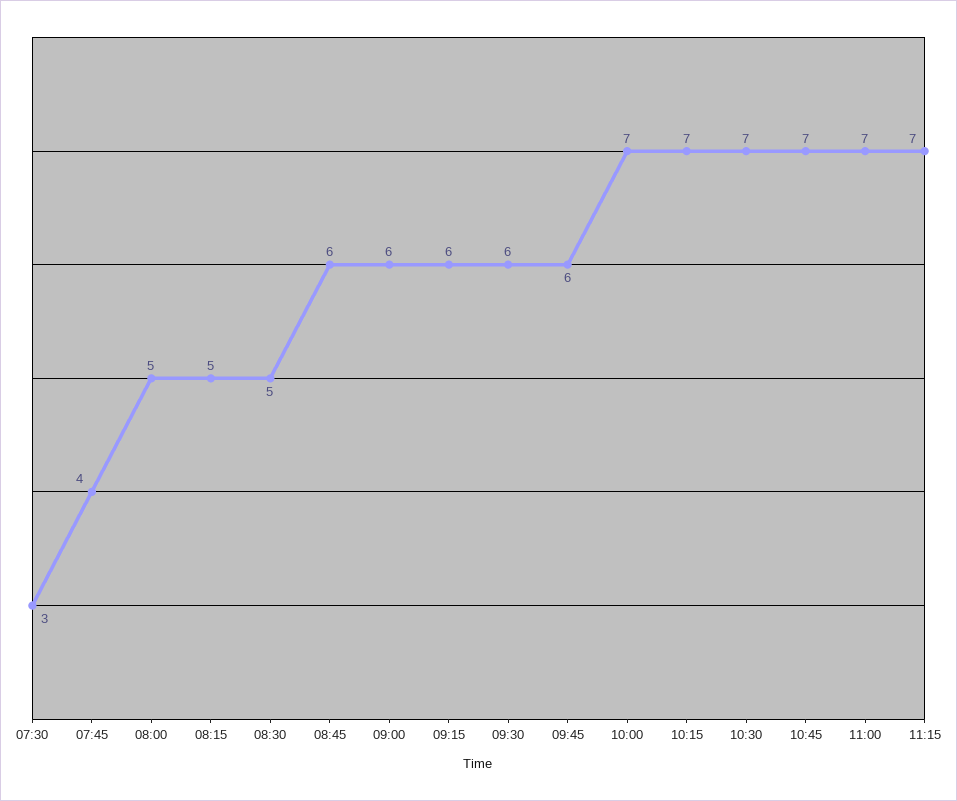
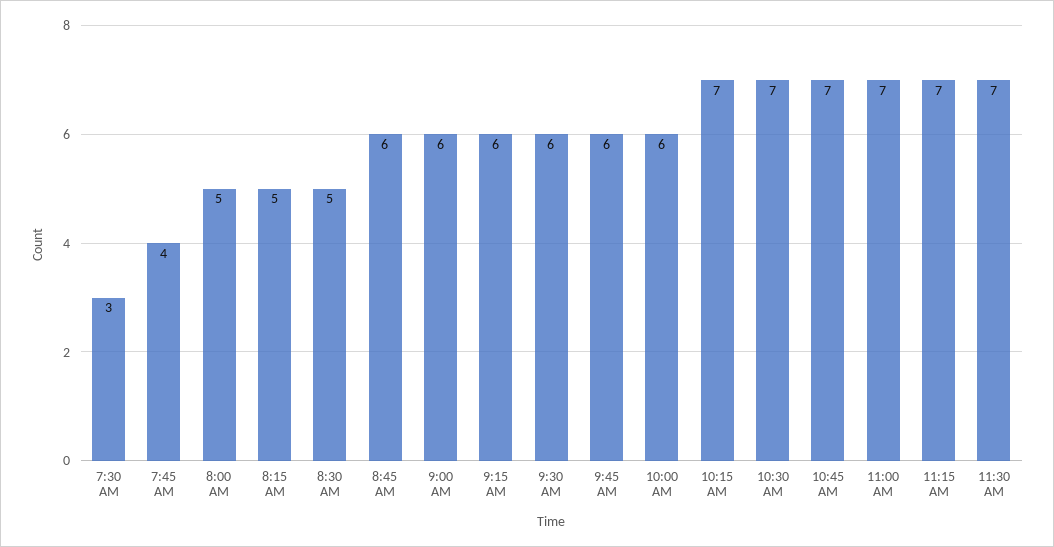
10:00: 7 -> 6
11:30 AM: none -> 7

